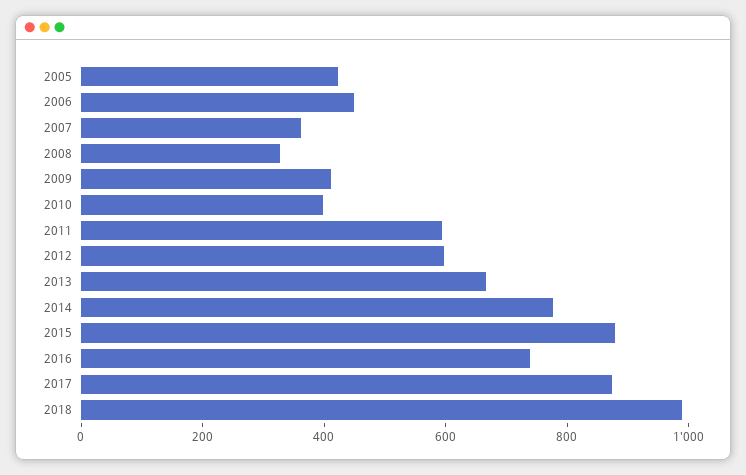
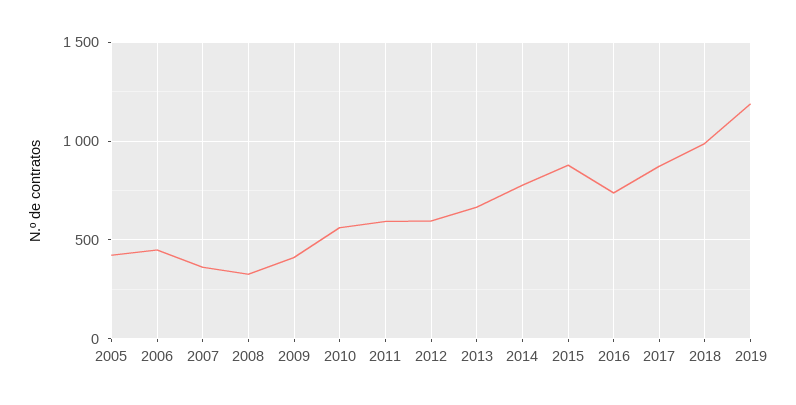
2010: 400 -> 550
2019: none -> 1200

